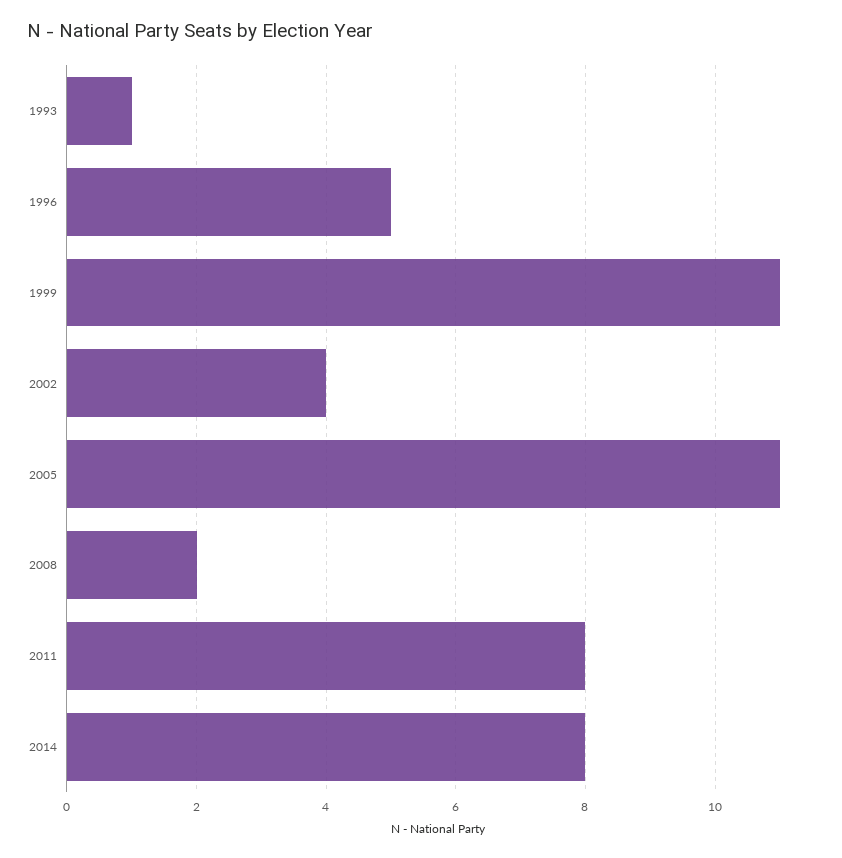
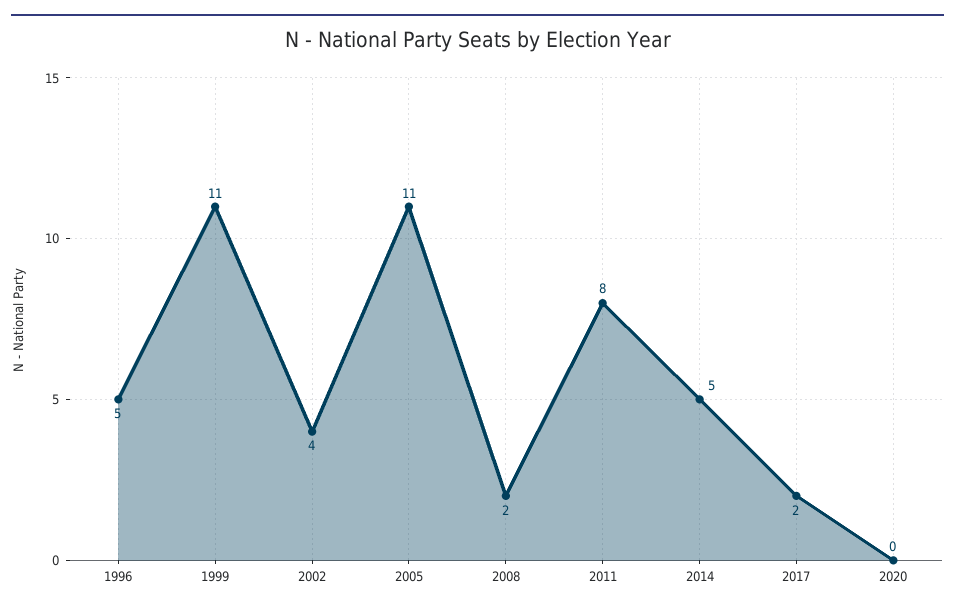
1993: 1 -> none
2014: 8 -> 5
2017: none -> 2
2020: none -> 0

